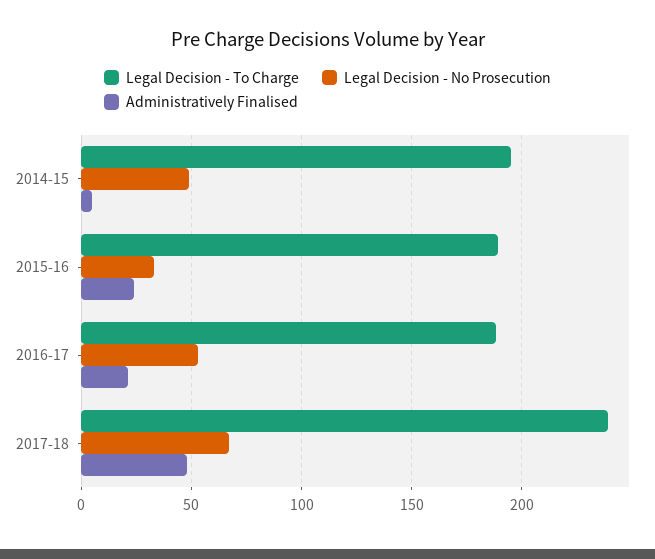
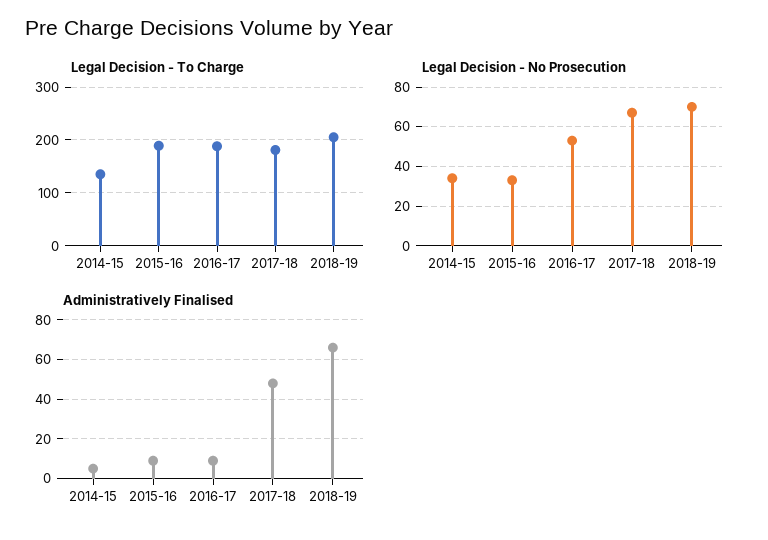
Legal Decision - To Charge, 2014-15: 195 -> 140
Legal Decision - No Prosecution, 2014-15: 50 -> 35
Administratively Finalised, 2015-16: 25 -> 10
Administratively Finalised, 2016-17: 20 -> 10
Legal Decision - To Charge, 2017-18: 240 -> 180
Legal Decision - To Charge, 2018-19: none -> 200
Legal Decision - No Prosecution, 2018-19: none -> 70
Administratively Finalised, 2018-19: none -> 65

